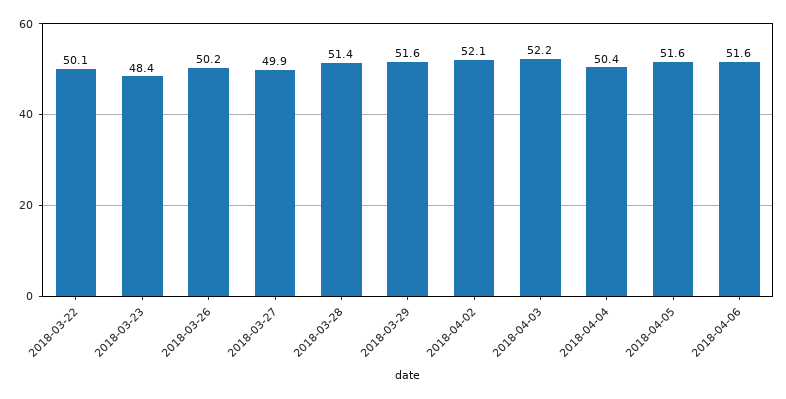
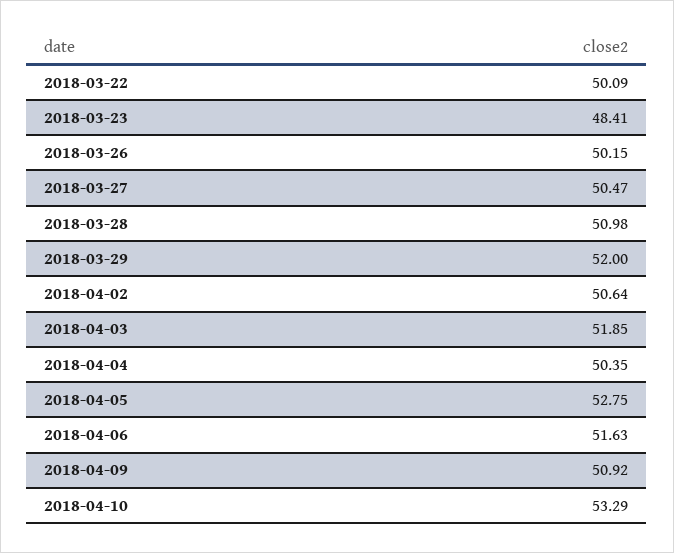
2018-03-27: 49.9 -> 50.47
2018-03-28: 51.4 -> 50.98
2018-03-29: 51.6 -> 52
2018-04-02: 52.1 -> 50.64
2018-04-03: 52.2 -> 51.85
2018-04-05: 51.6 -> 52.75
2018-04-09: none -> 50.92
2018-04-10: none -> 53.29

